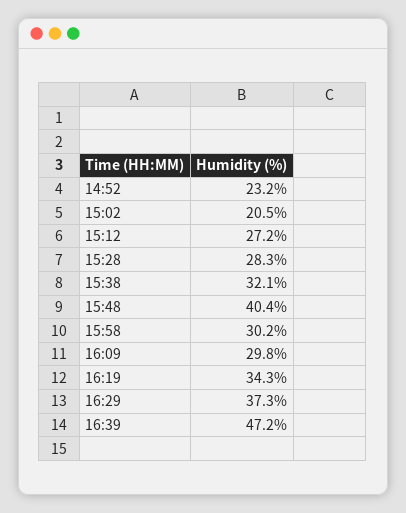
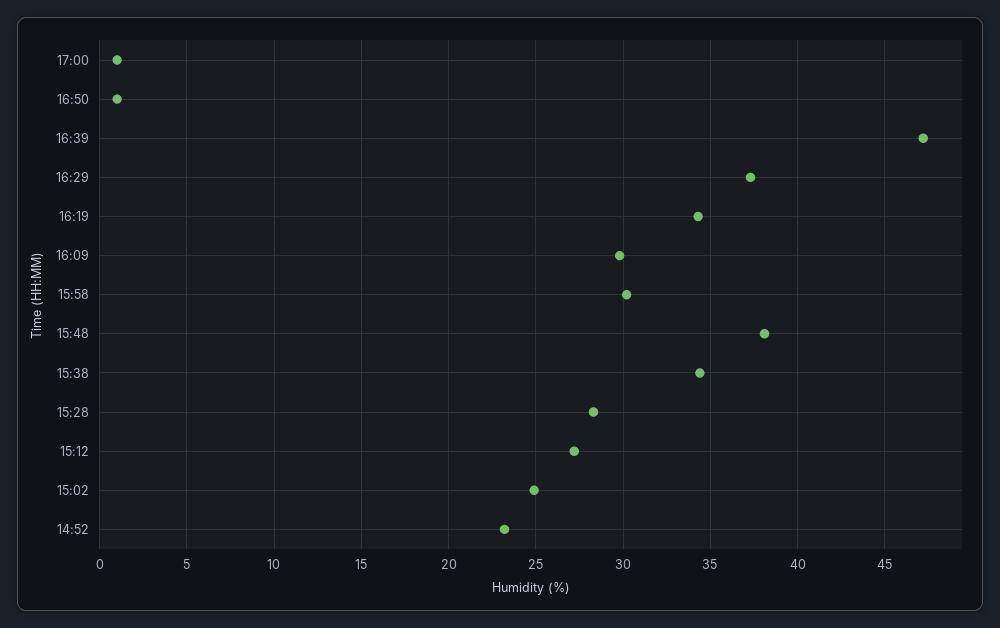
15:02: 20.5 -> 25
15:38: 32.1 -> 34.5
15:48: 40.4 -> 38
17:00: none -> 1
16:50: none -> 1

